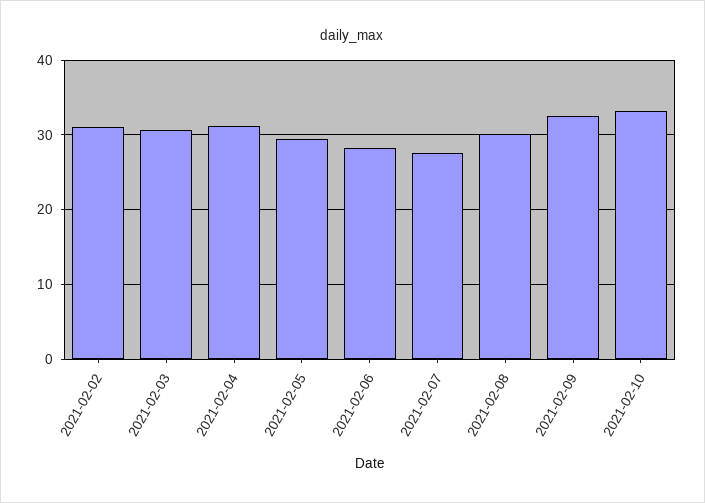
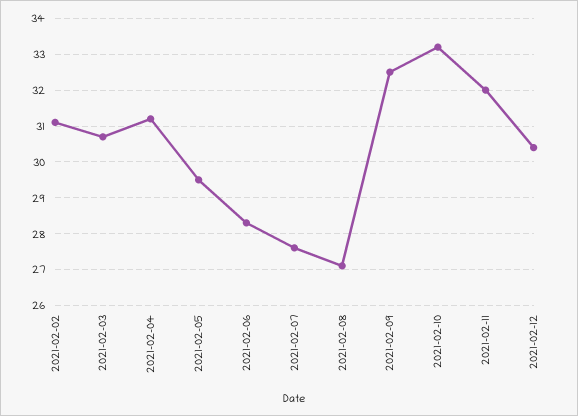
2021-02-08: 30 -> 27
2021-02-11: none -> 32
2021-02-12: none -> 30.5

